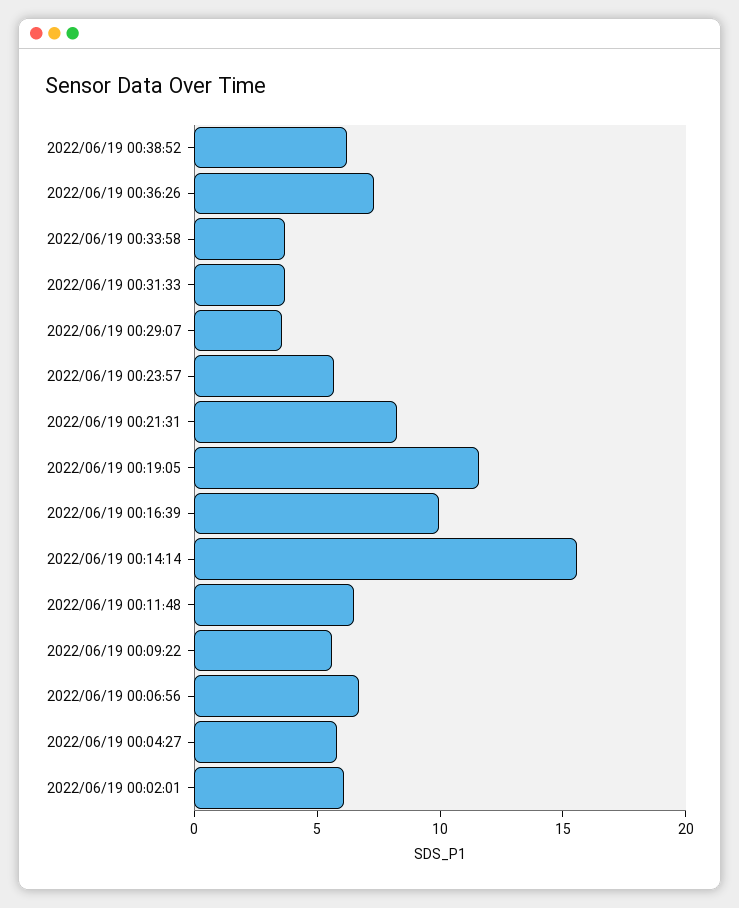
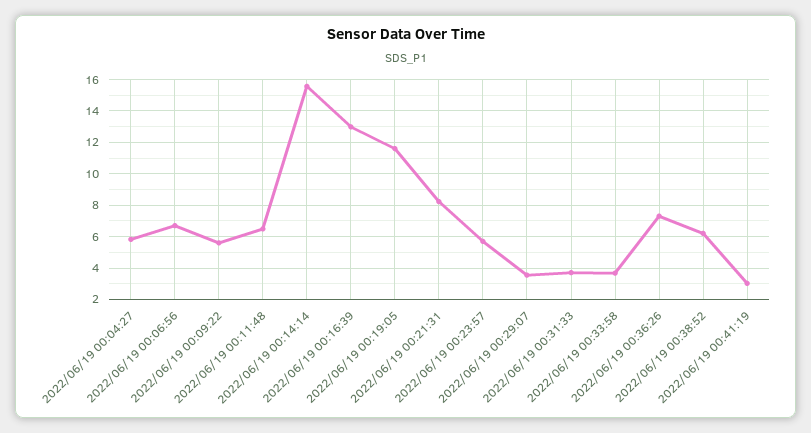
2022/06/19 00:16:39: 10 -> 13
2022/06/19 00:02:01: 6 -> none
2022/06/19 00:41:19: none -> 3

